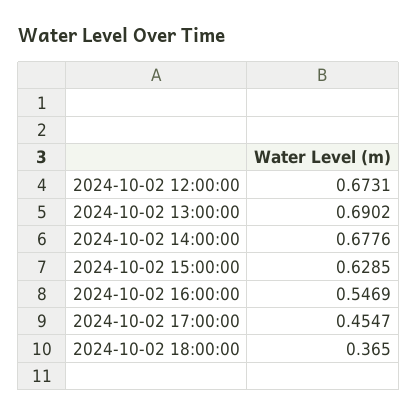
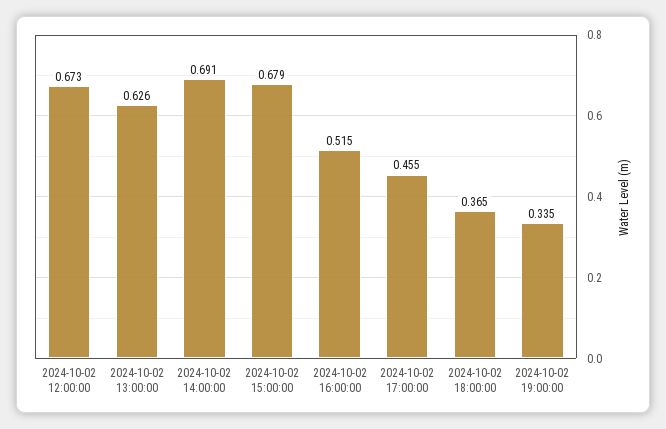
2024-10-02 13:00:00: 0.6902 -> 0.626
2024-10-02 14:00:00: 0.6776 -> 0.691
2024-10-02 15:00:00: 0.6285 -> 0.679
2024-10-02 16:00:00: 0.5469 -> 0.515
2024-10-02 19:00:00: none -> 0.335

